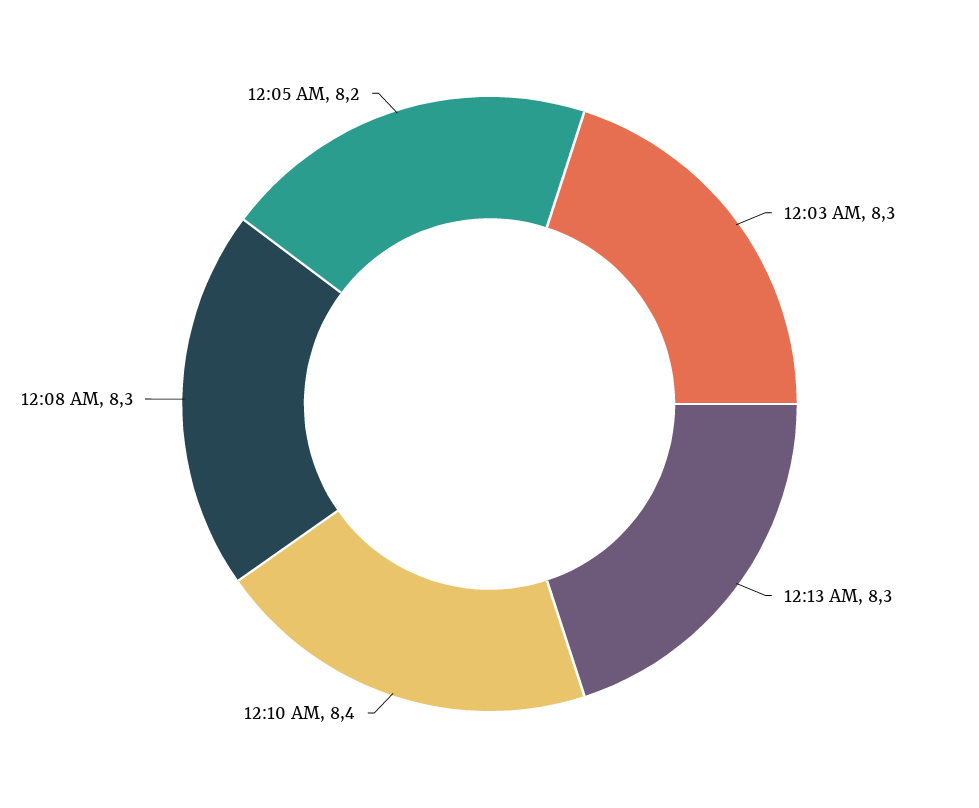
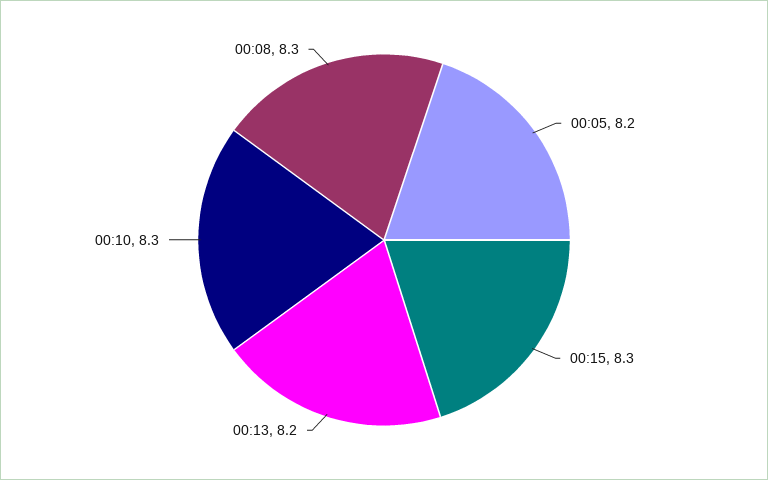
12:03 AM: 8.3 -> none
12:13 AM: 8.3 -> 8.2
12:10 AM: 8.4 -> 8.3
00:15: none -> 8.3

